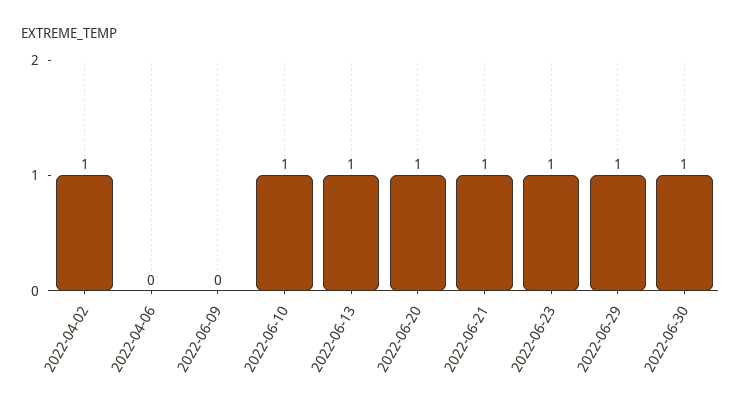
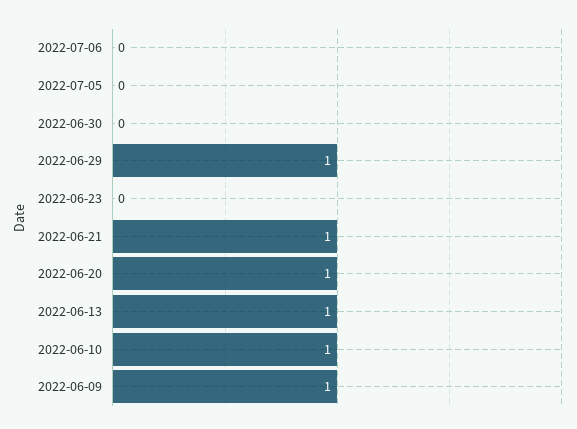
2022-04-02: 1 -> none
2022-04-06: 0 -> none
2022-06-09: 0 -> 1
2022-06-23: 1 -> 0
2022-06-30: 1 -> 0
2022-07-06: none -> 0
2022-07-05: none -> 0

